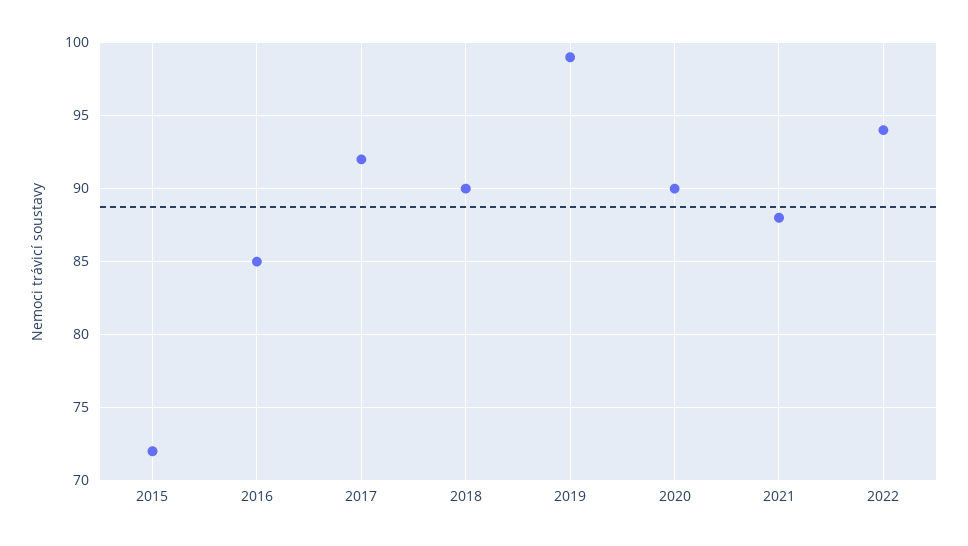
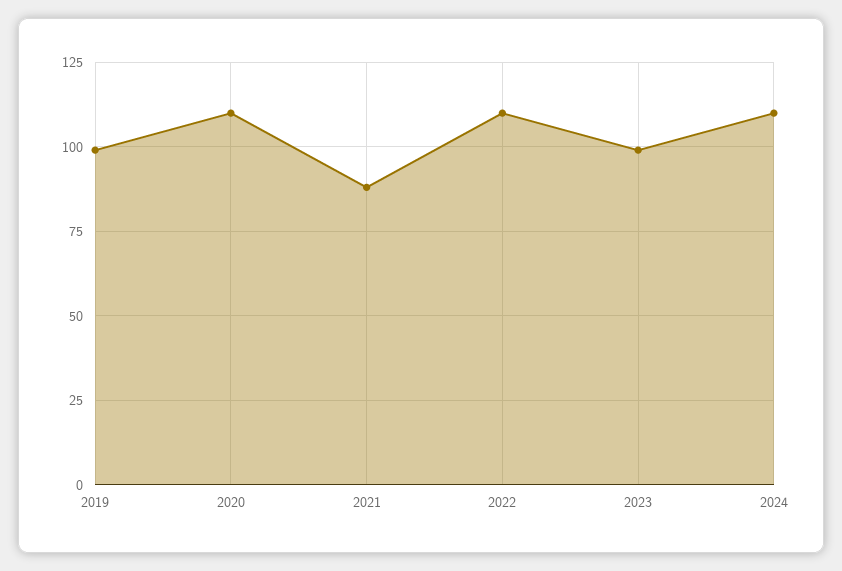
2015: 72 -> none
2016: 85 -> none
2017: 92 -> none
2018: 90 -> none
2020: 90 -> 110
2022: 94 -> 110
2023: none -> 100
2024: none -> 110

